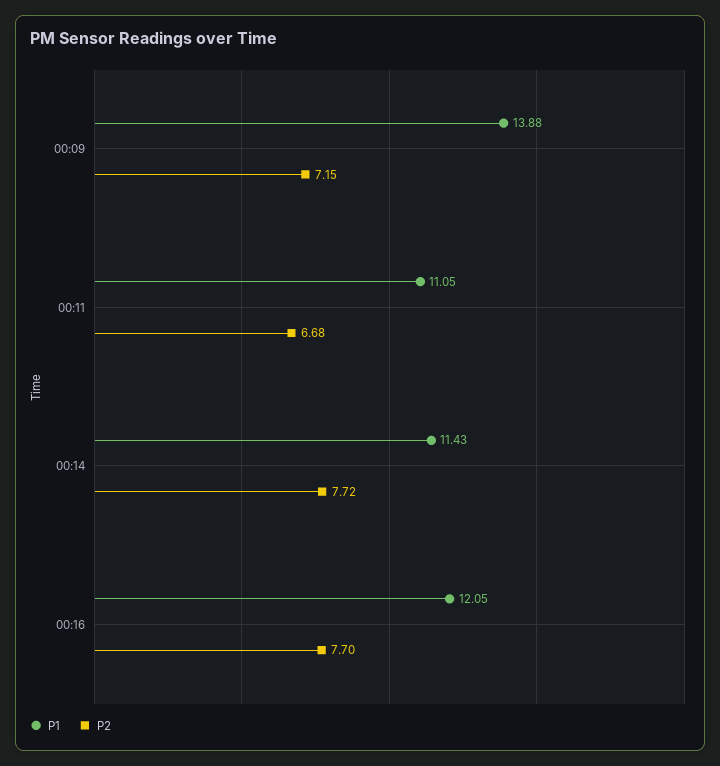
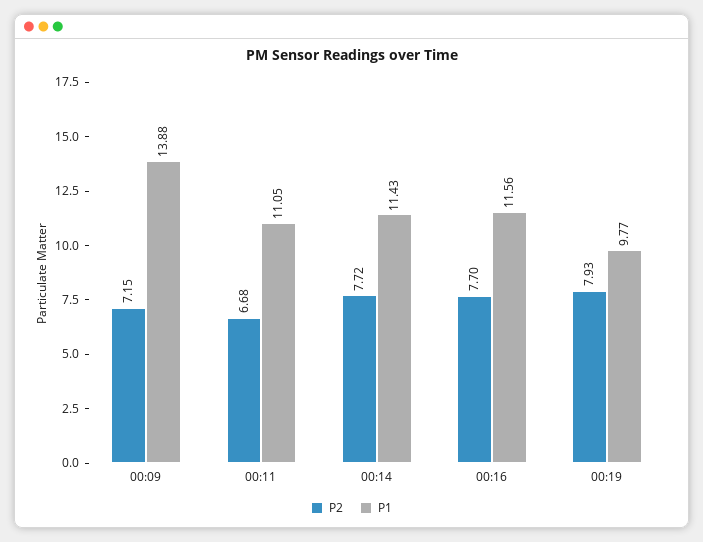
P1, 00:16: 12.05 -> 11.56
P2, 00:19: none -> 7.93
P1, 00:19: none -> 9.77

